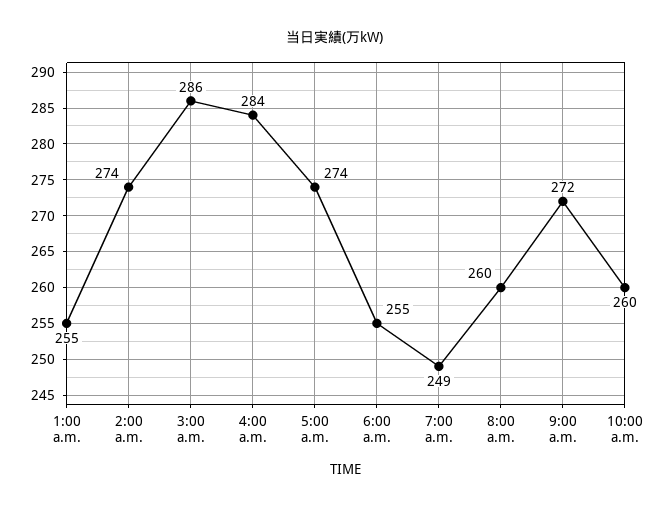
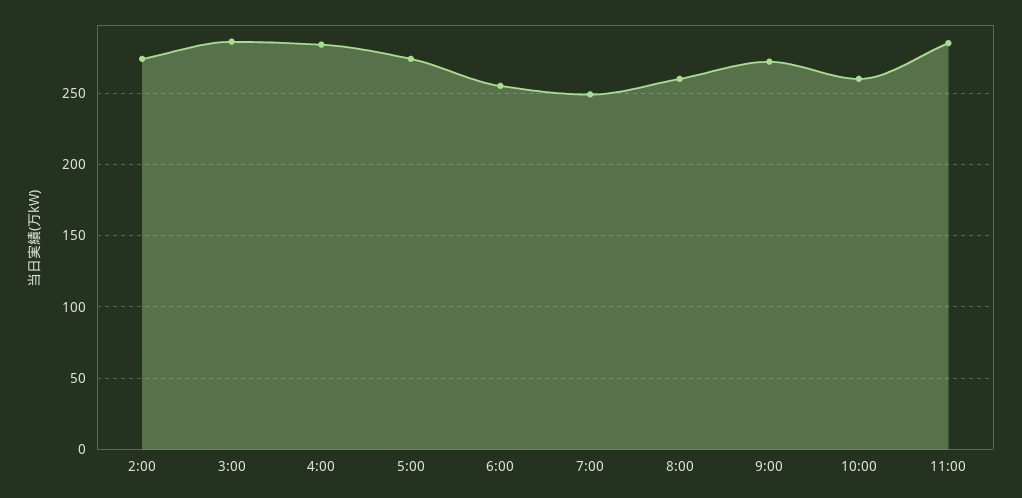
1:00 a.m.: 255 -> none
11:00: none -> 285

